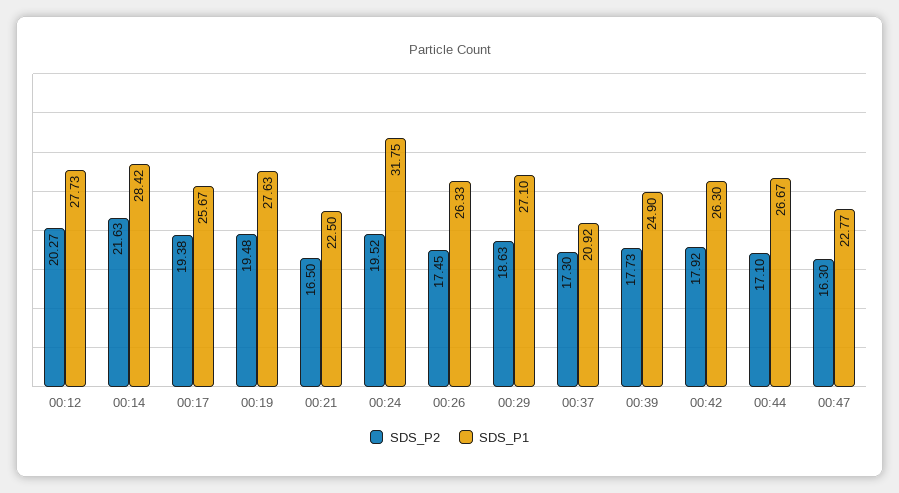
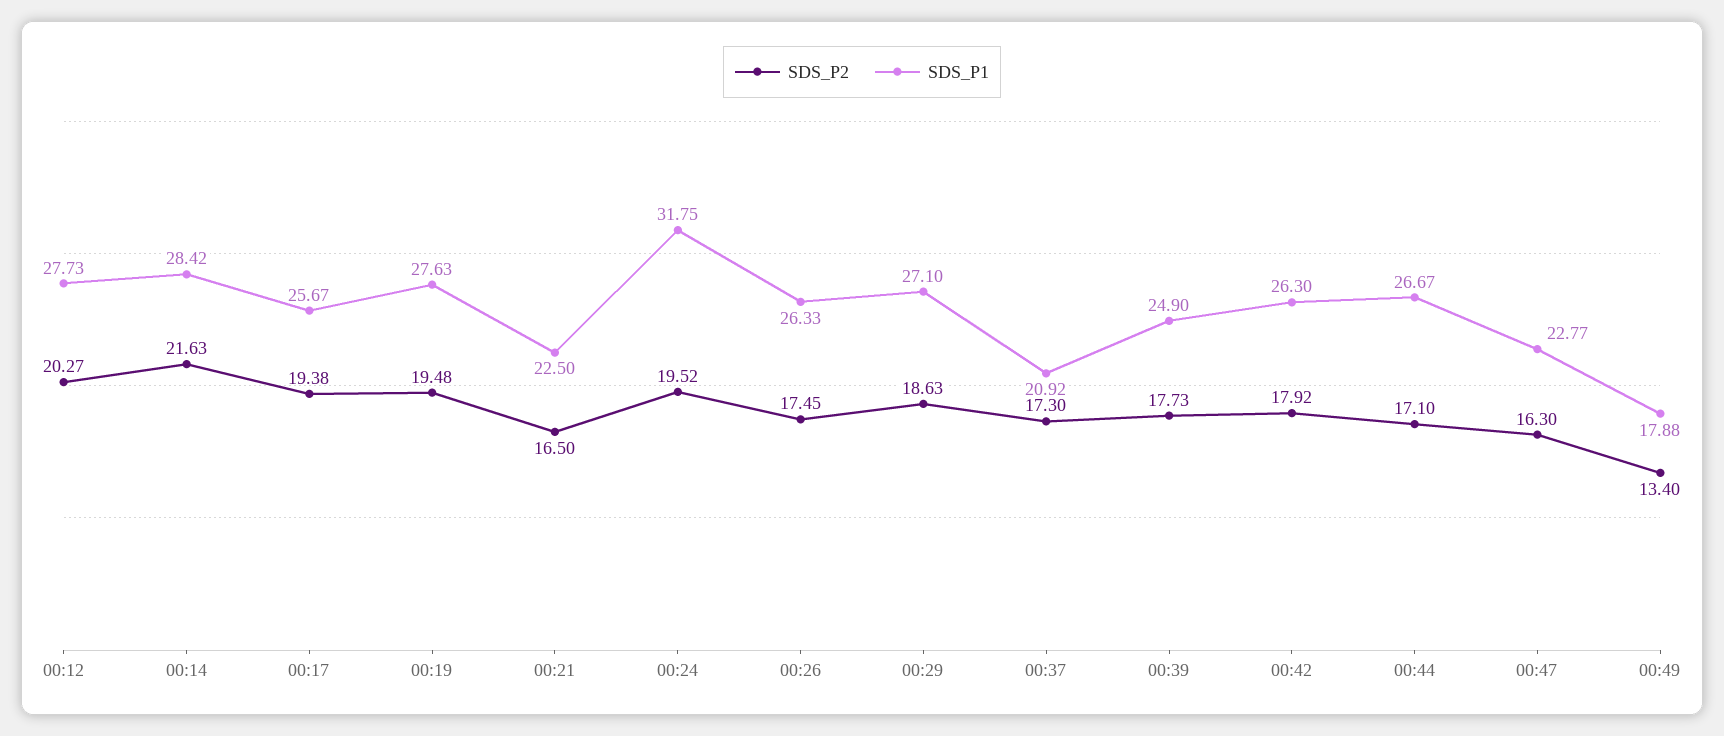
SDS_P2, 00:49: none -> 13.4
SDS_P1, 00:49: none -> 17.88

